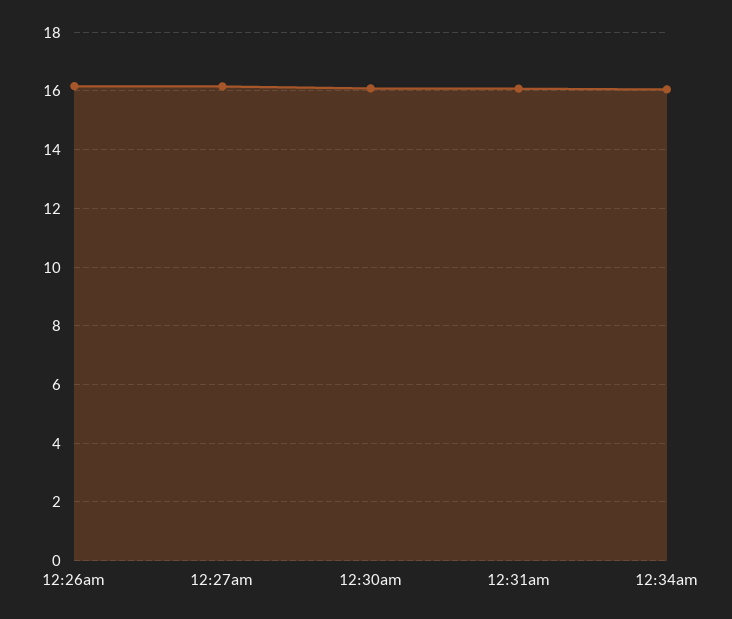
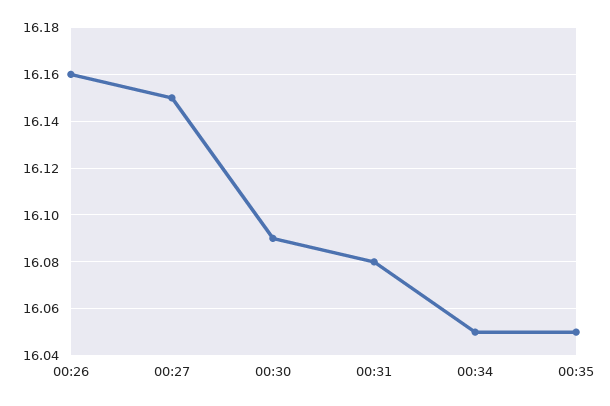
00:35: none -> 16.05

